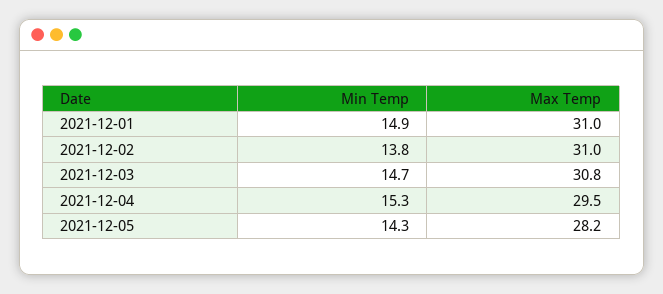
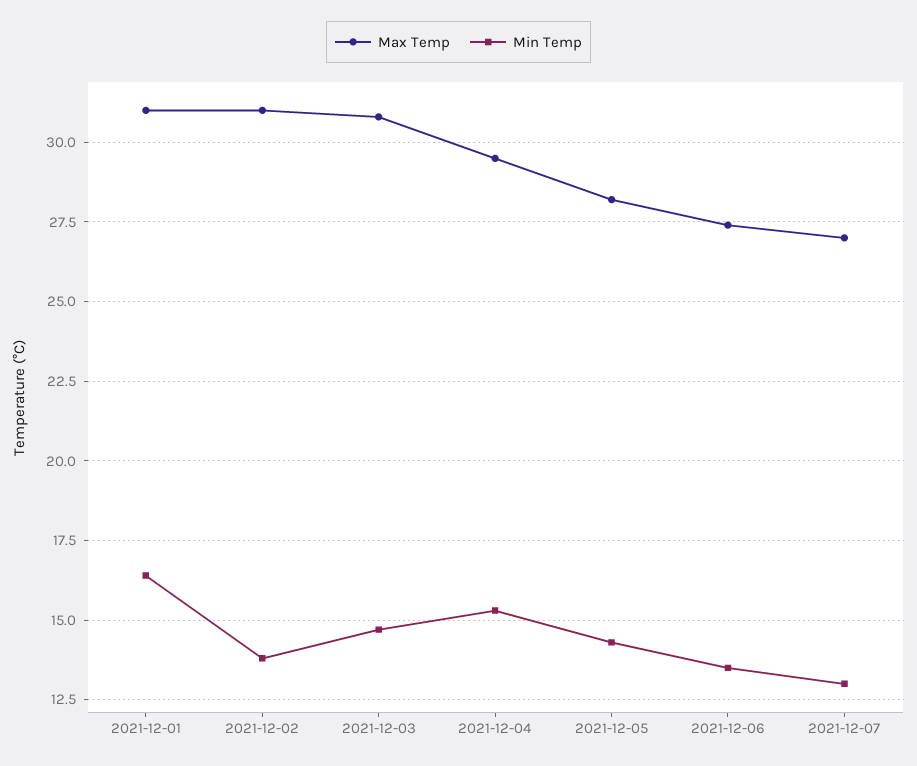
Min Temp, 2021-12-01: 14.9 -> 16.5
Max Temp, 2021-12-06: none -> 27.5
Min Temp, 2021-12-06: none -> 13.5
Max Temp, 2021-12-07: none -> 27
Min Temp, 2021-12-07: none -> 13

